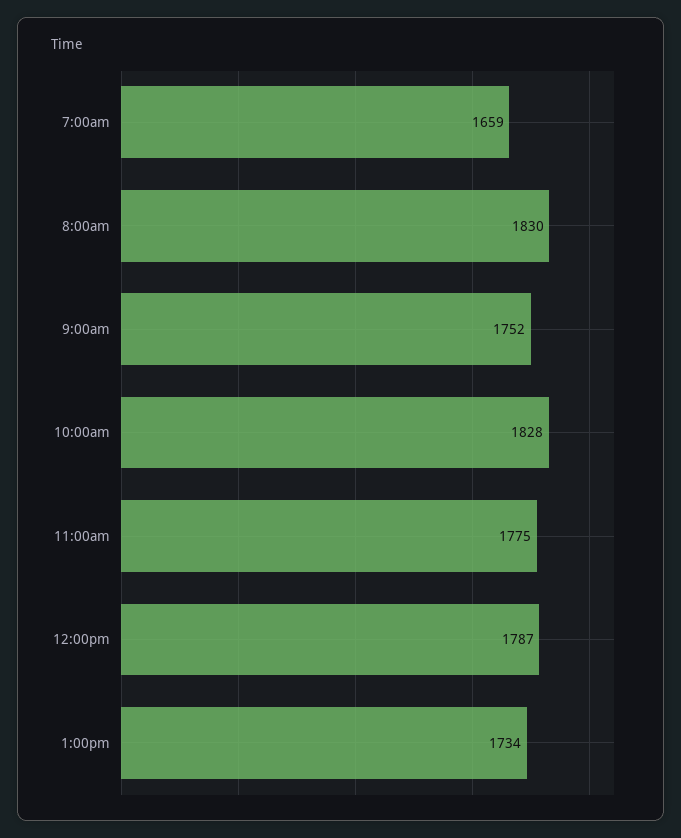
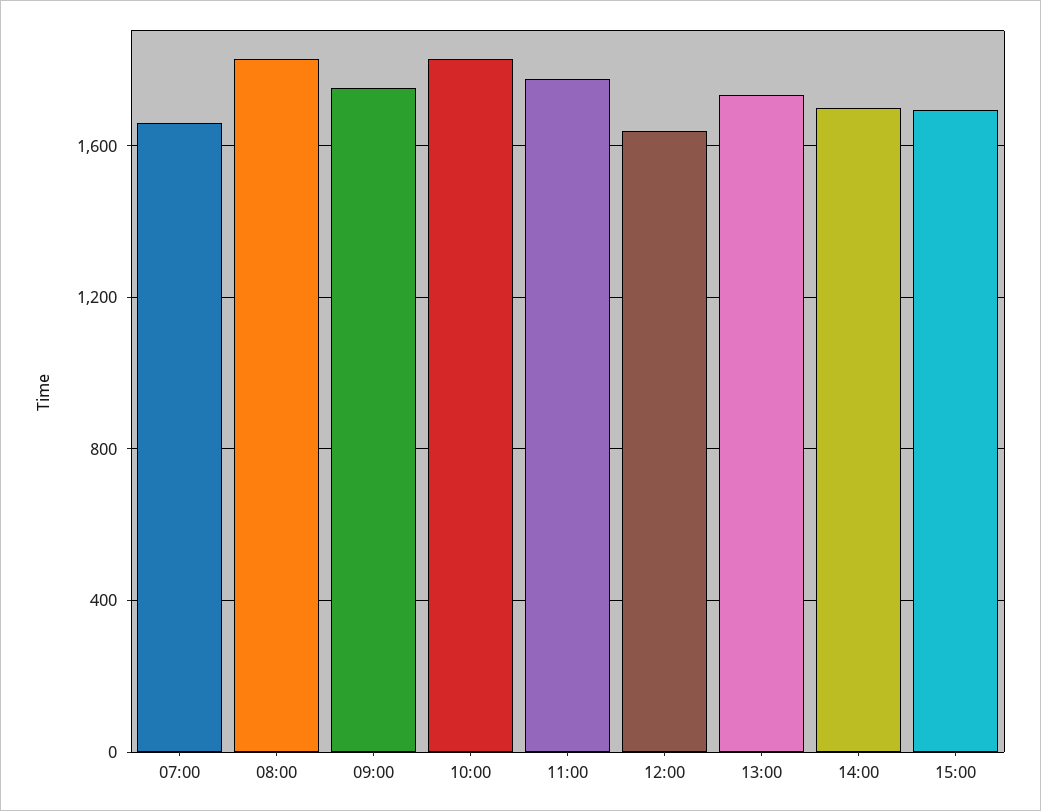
12:00pm: 1787 -> 1650
14:00: none -> 1700
15:00: none -> 1700

